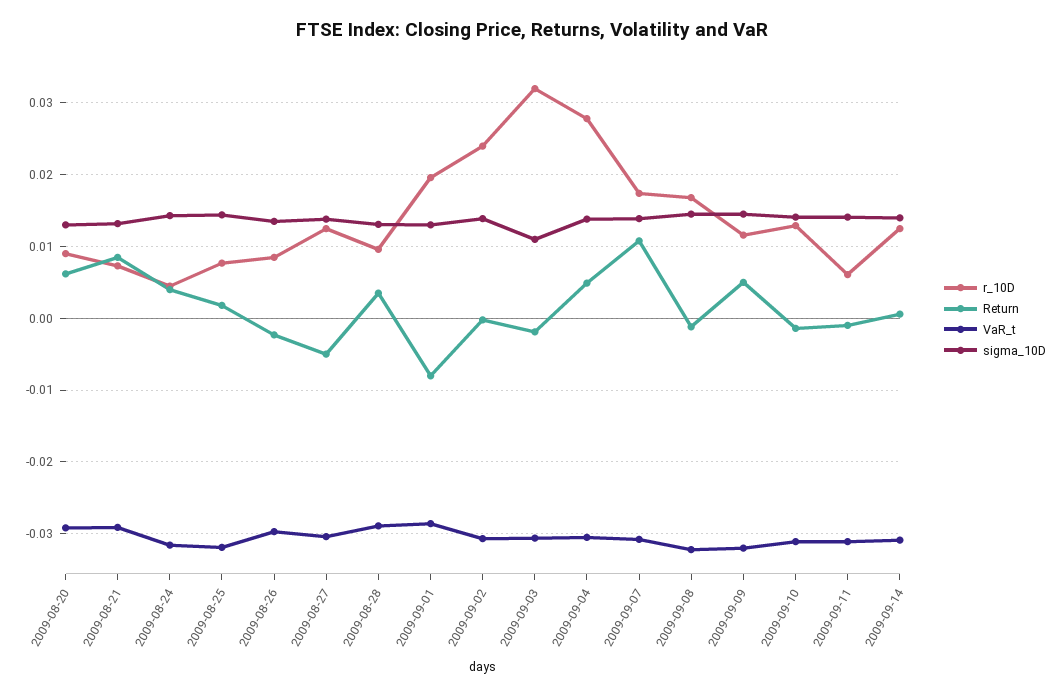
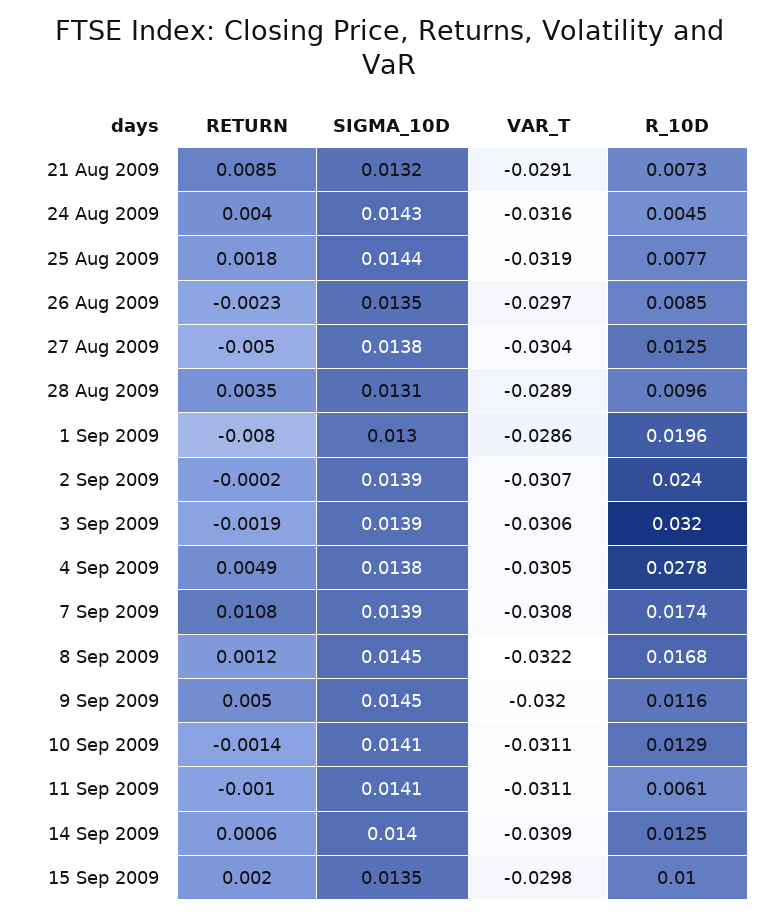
r_10D, 2009-08-20: 0.009 -> none
Return, 2009-08-20: 0.006 -> none
VaR_t, 2009-08-20: -0.029 -> none
sigma_10D, 2009-08-20: 0.013 -> none
sigma_10D, 2009-09-03: 0.011 -> 0.0139
Return, 2009-09-08: -0.001 -> 0.0012
Return, 15 Sep 2009: none -> 0.002
sigma_10D, 15 Sep 2009: none -> 0.0135
VaR_t, 15 Sep 2009: none -> -0.0298
r_10D, 15 Sep 2009: none -> 0.01

